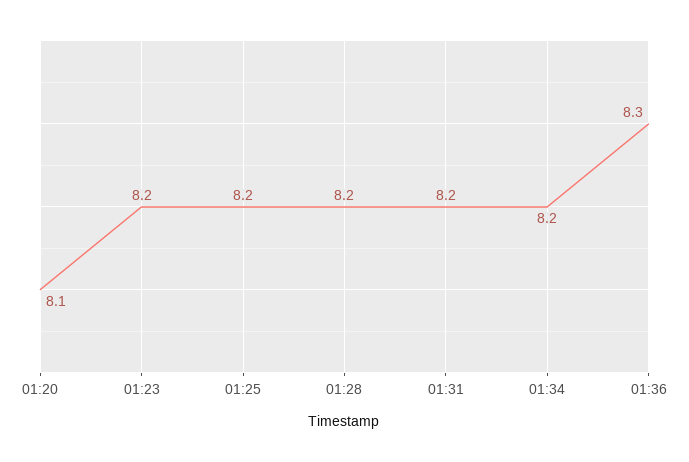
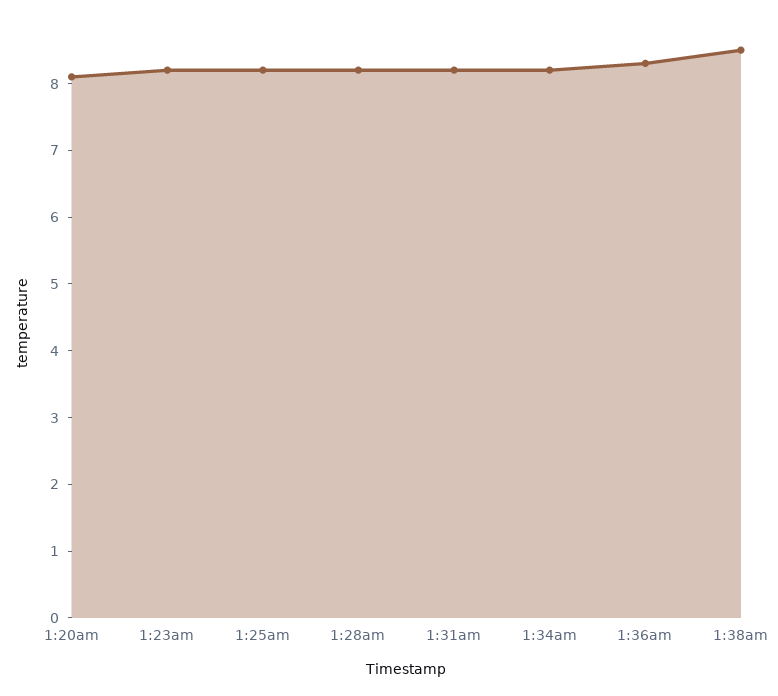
1:38am: none -> 8.5

